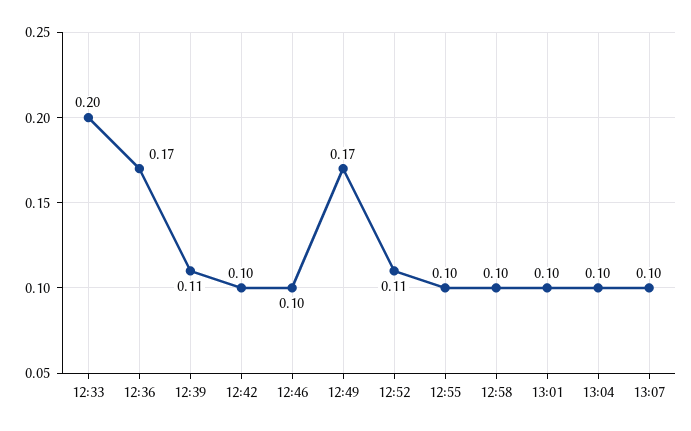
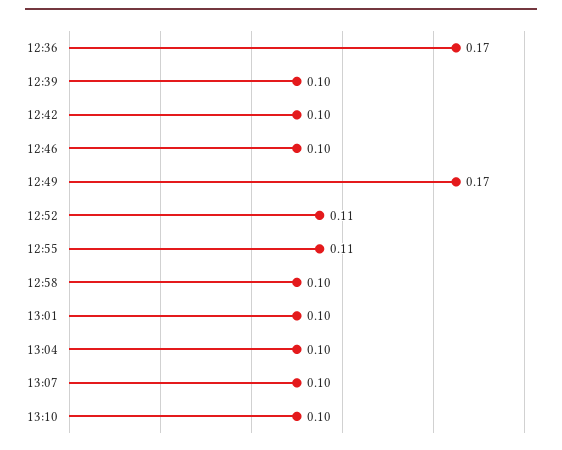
12:33: 0.2 -> none
12:39: 0.11 -> 0.1
12:55: 0.1 -> 0.11
13:10: none -> 0.1

